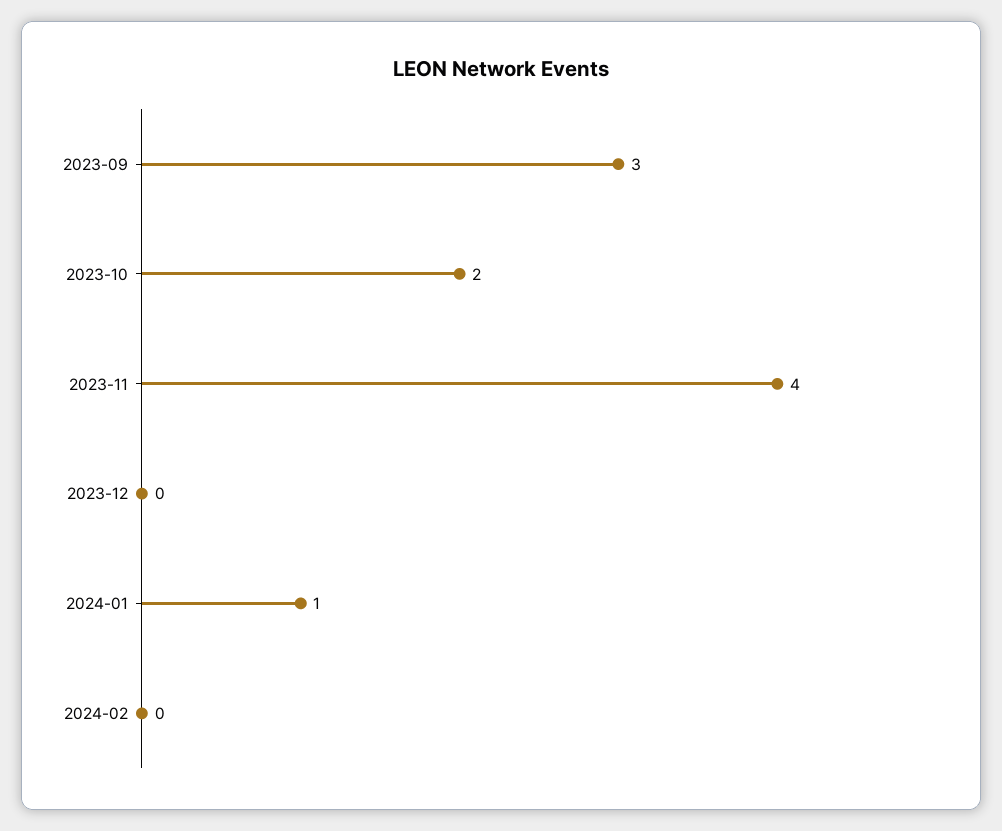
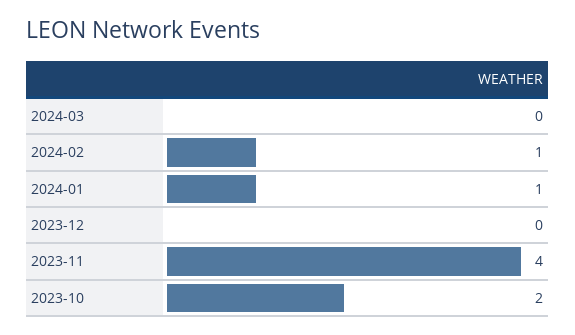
2023-09: 3 -> none
2024-02: 0 -> 1
2024-03: none -> 0

